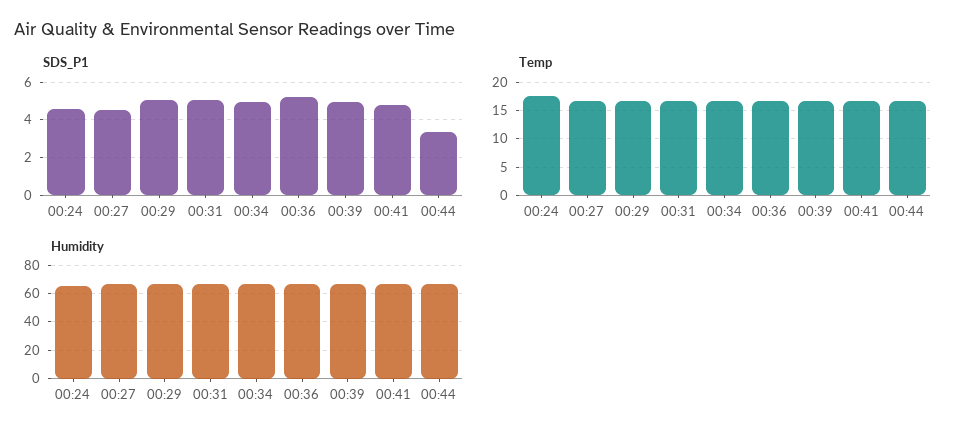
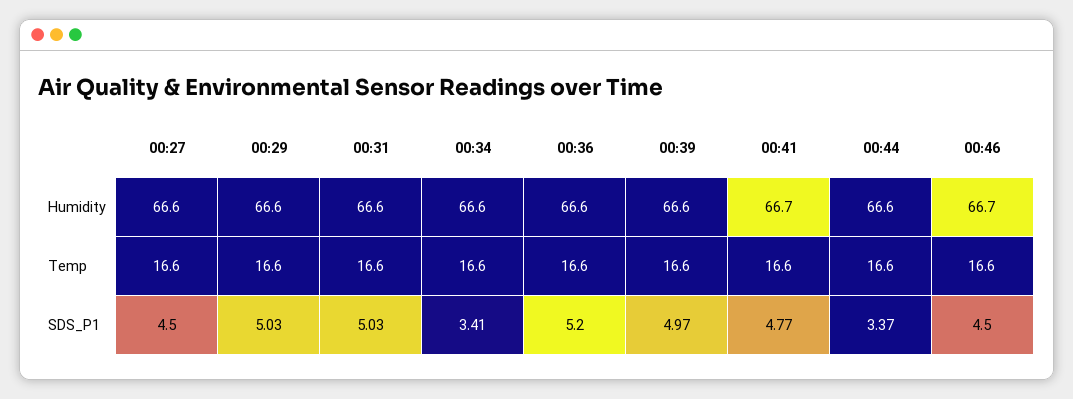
SDS_P1, 00:24: 4.5 -> none
SDS_P1, 00:34: 5 -> 3.41
Temp, 00:24: 17.5 -> none
Humidity, 00:24: 65 -> none
Humidity, 00:46: none -> 66.7
Temp, 00:46: none -> 16.6
SDS_P1, 00:46: none -> 4.5

